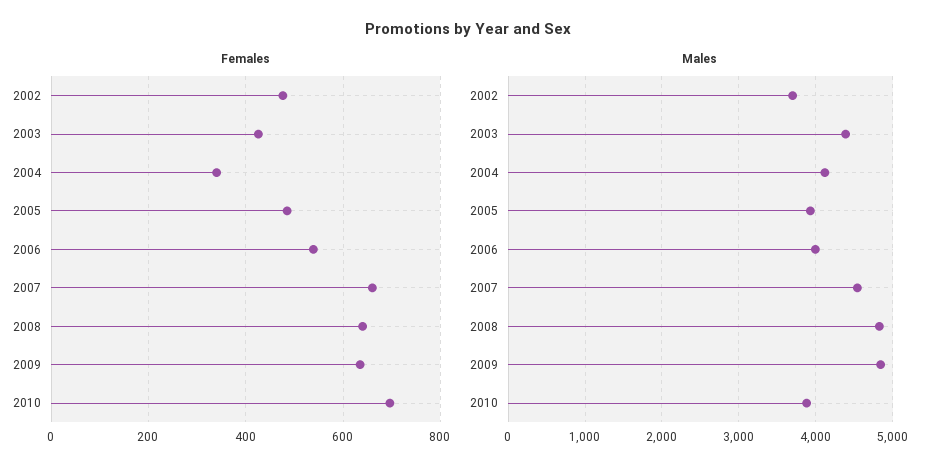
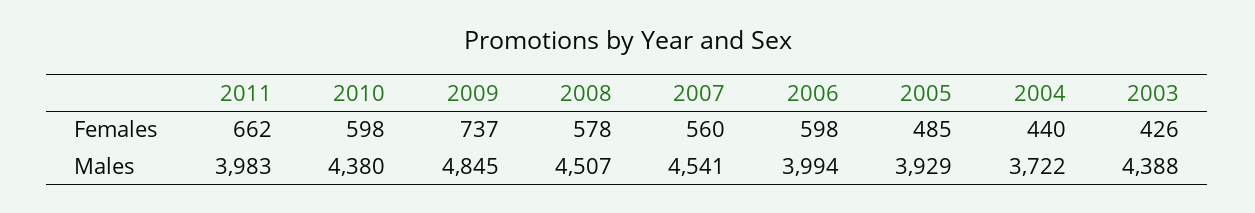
Females, 2002: 480 -> none
Females, 2004: 340 -> 440
Females, 2006: 540 -> 598
Females, 2007: 660 -> 560
Females, 2008: 640 -> 578
Females, 2009: 640 -> 737
Females, 2010: 700 -> 598
Males, 2002: 3700 -> none
Males, 2004: 4100 -> 3722
Males, 2008: 4800 -> 4507
Males, 2010: 3900 -> 4380
Females, 2011: none -> 662
Males, 2011: none -> 3983

